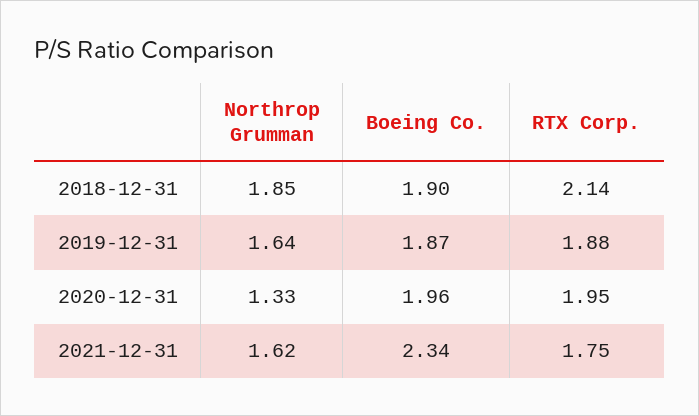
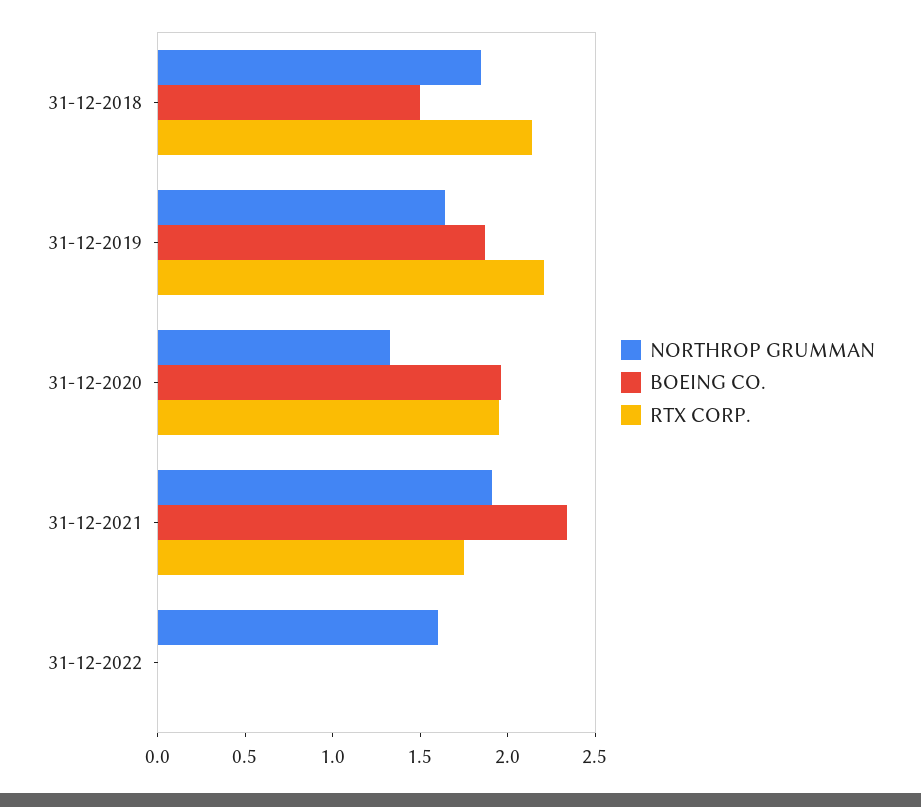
Boeing Co., 2018-12-31: 1.9 -> 1.5
RTX Corp., 2019-12-31: 1.88 -> 2.2
Northrop Grumman, 2021-12-31: 1.62 -> 1.9
Northrop Grumman, 31-12-2022: none -> 1.6
Boeing Co., 31-12-2022: none -> 0
RTX Corp., 31-12-2022: none -> 0

